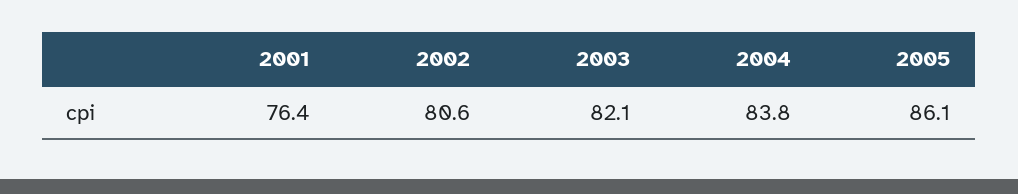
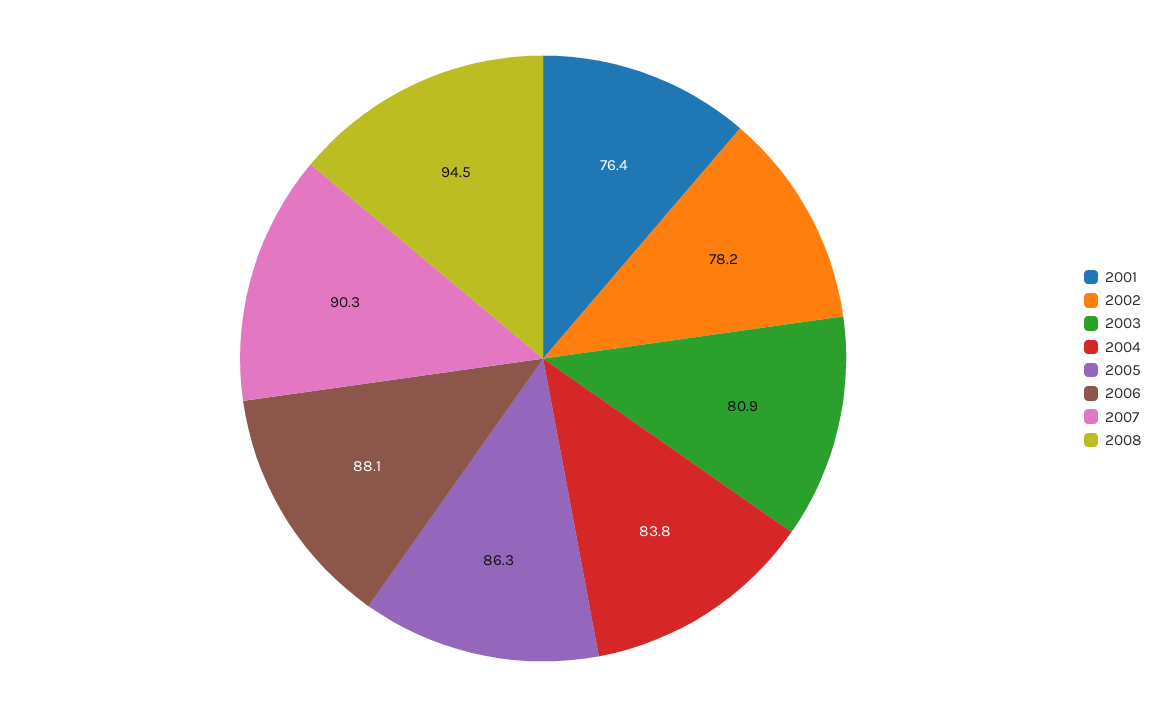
2002: 80.6 -> 78.2
2003: 82.1 -> 80.9
2005: 86.1 -> 86.3
2006: none -> 88.1
2007: none -> 90.3
2008: none -> 94.5

